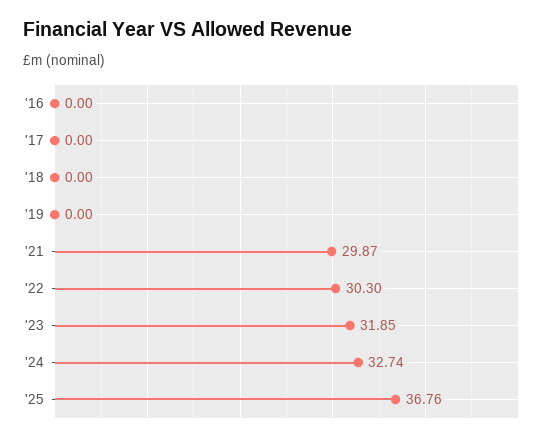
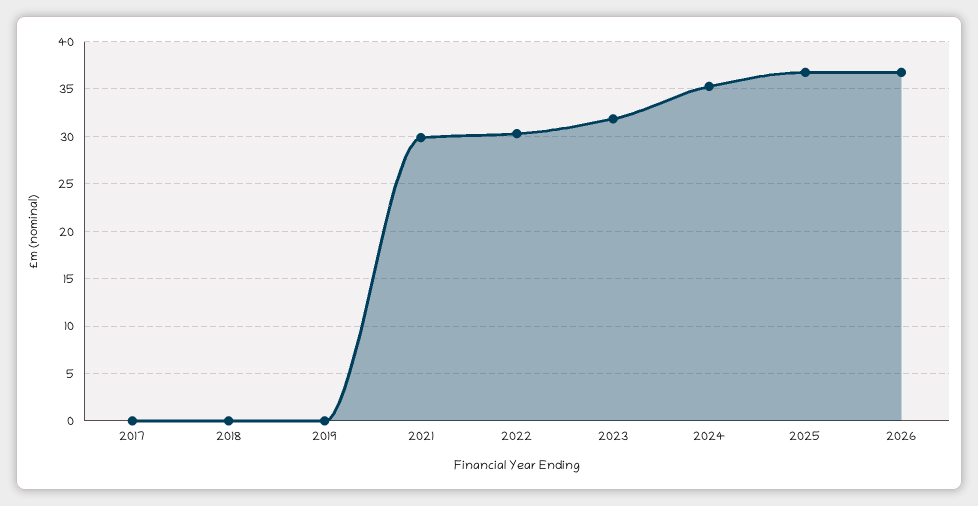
'16: 0 -> none
'24: 32.74 -> 35
2026: none -> 37

